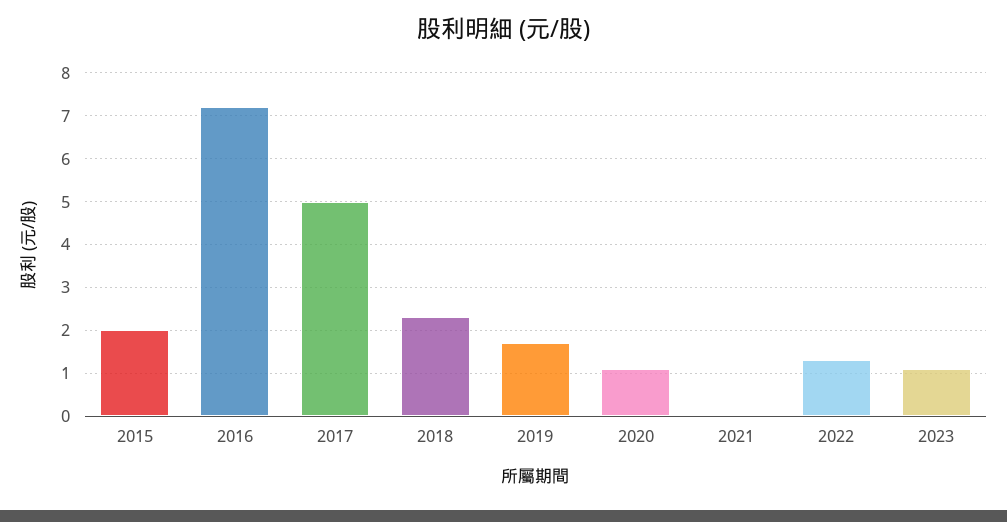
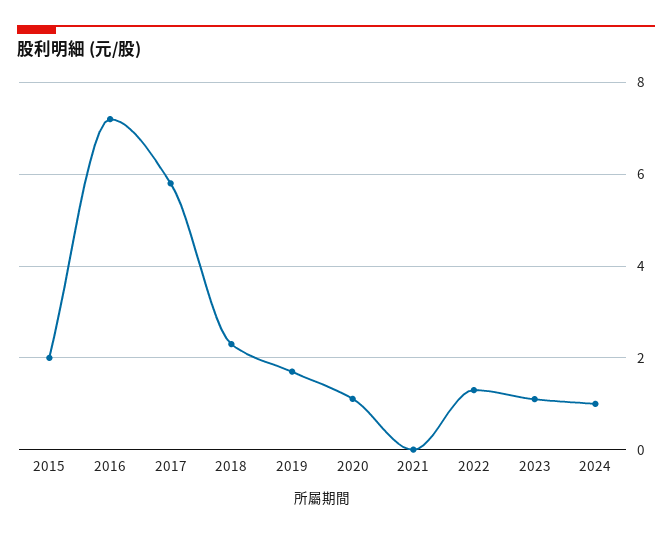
2017: 5 -> 5.8
2024: none -> 1

